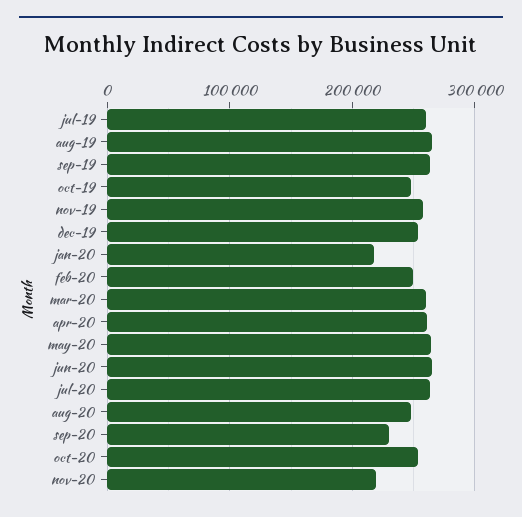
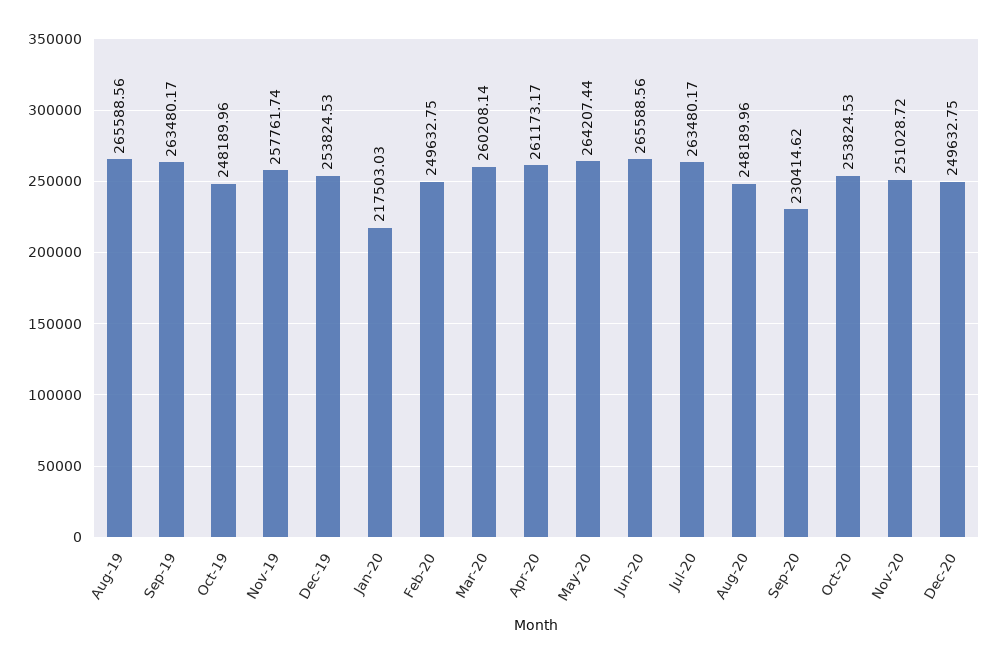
jul-19: 260000 -> none
nov-20: 220000 -> 251028.72
Dec-20: none -> 249632.75

